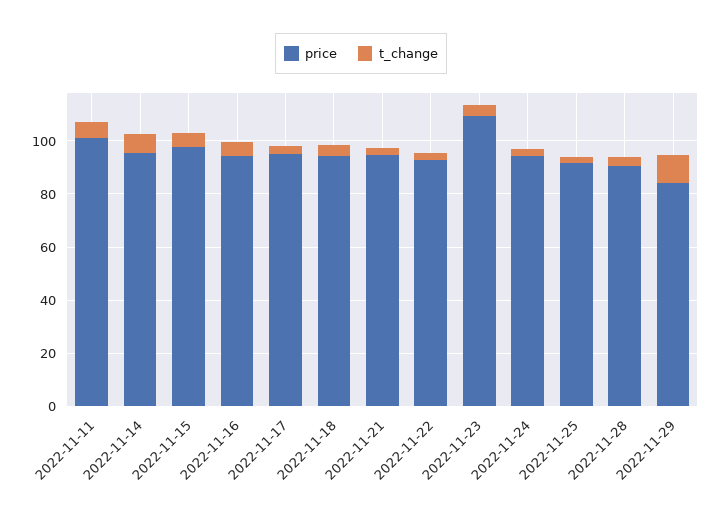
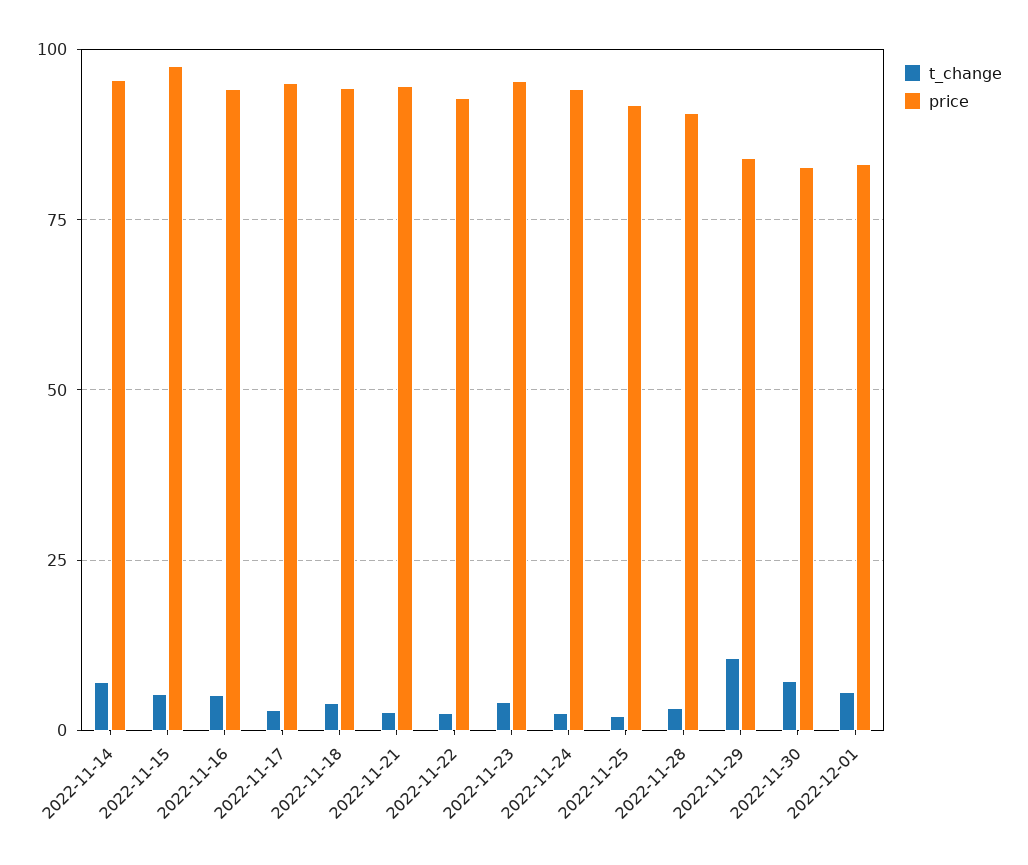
price, 2022-11-11: 100 -> none
t_change, 2022-11-11: 5 -> none
price, 2022-11-23: 110 -> 95
t_change, 2022-11-30: none -> 7.5
price, 2022-11-30: none -> 82.5
t_change, 2022-12-01: none -> 5
price, 2022-12-01: none -> 82.5

